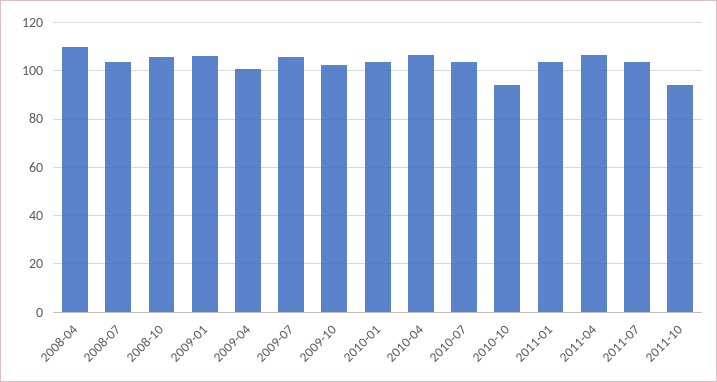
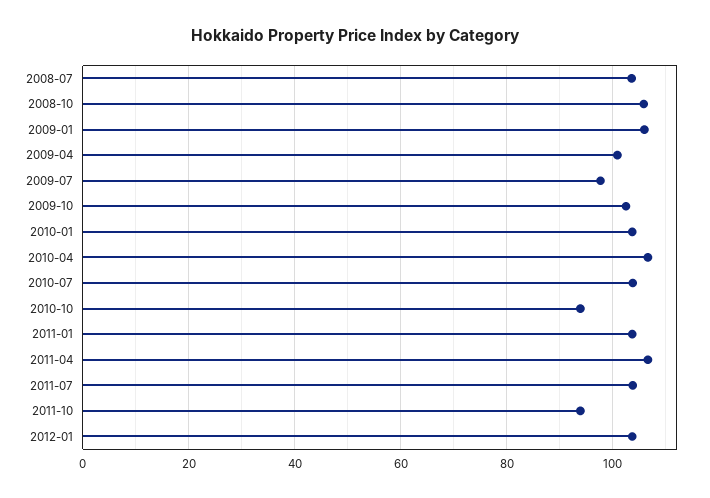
2008-04: 110 -> none
2009-07: 105 -> 98
2012-01: none -> 104

